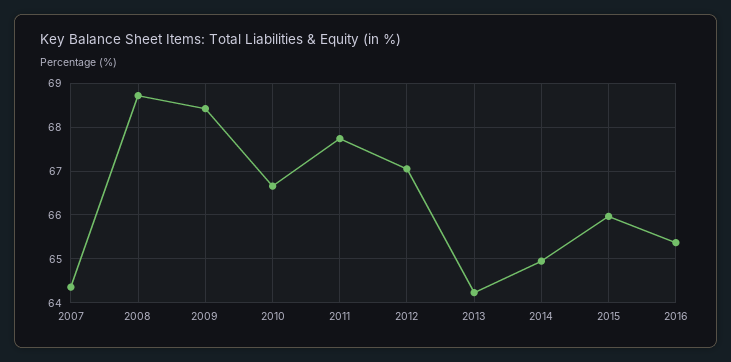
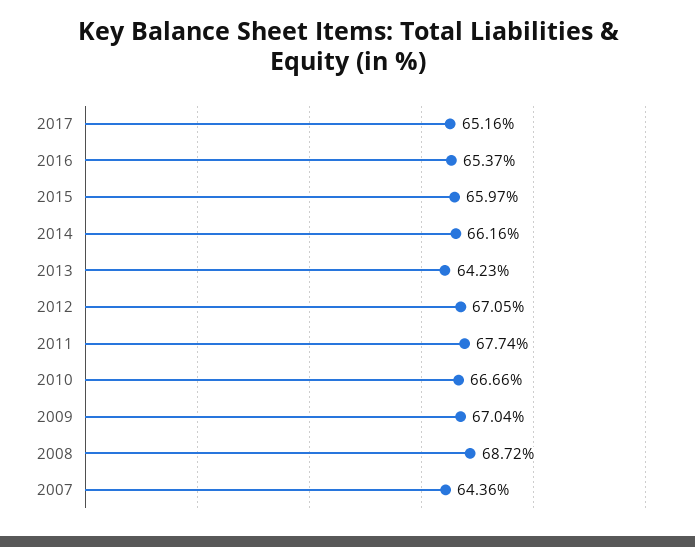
2009: 68.4 -> 67.04
2014: 65 -> 66.16
2017: none -> 65.16

